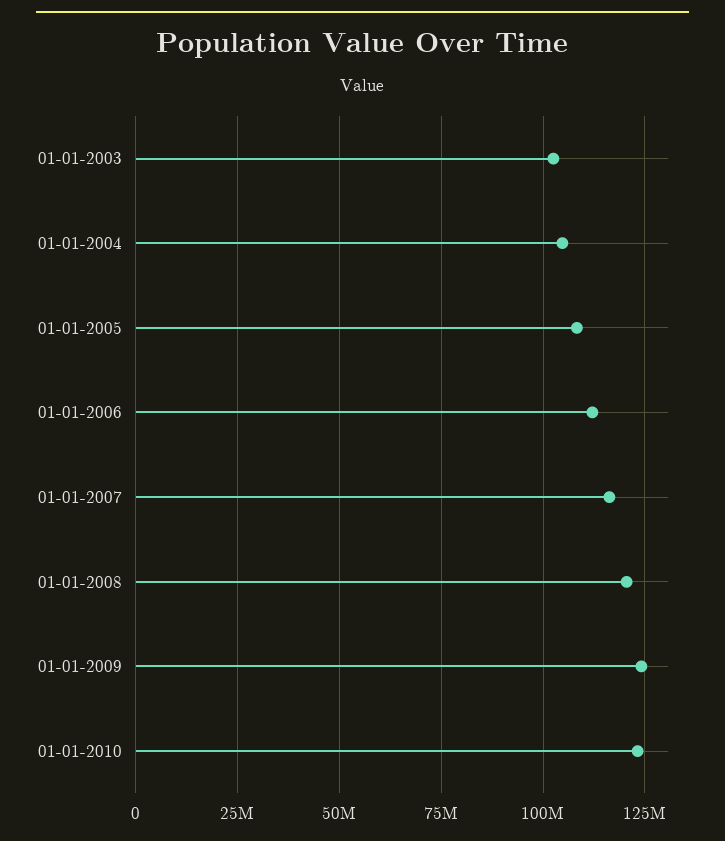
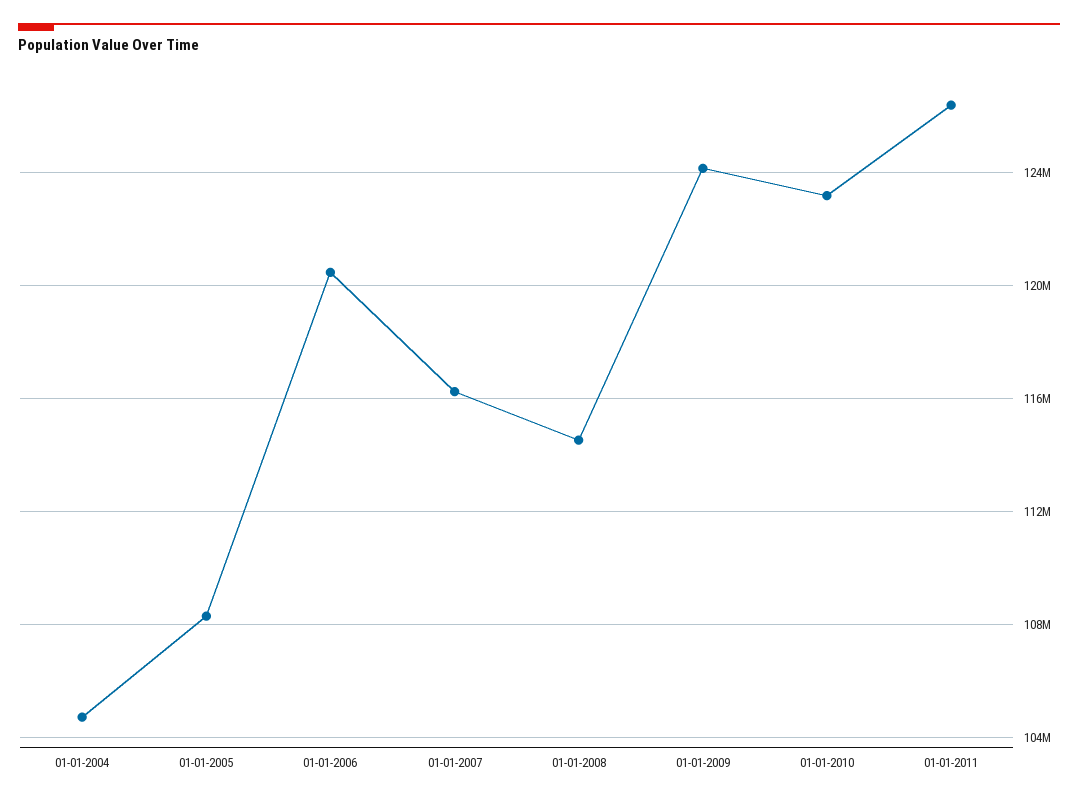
01-01-2003: 102500000 -> none
01-01-2006: 112500000 -> 120500000
01-01-2008: 120000000 -> 114500000
01-01-2011: none -> 126500000

